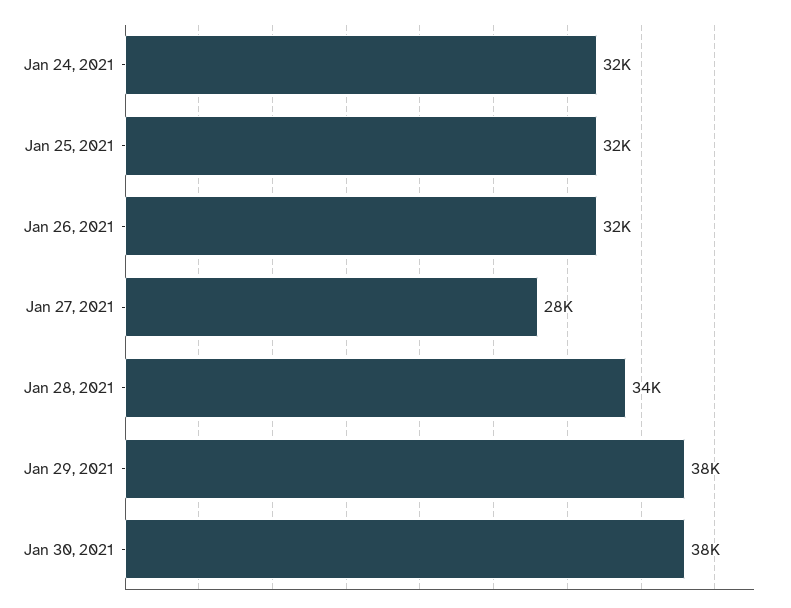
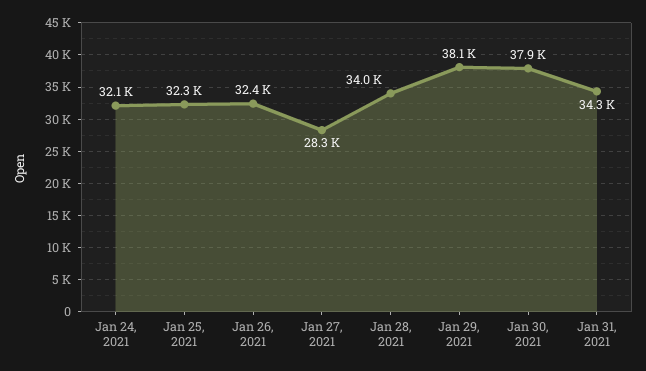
Jan 31, 2021: none -> 34300

